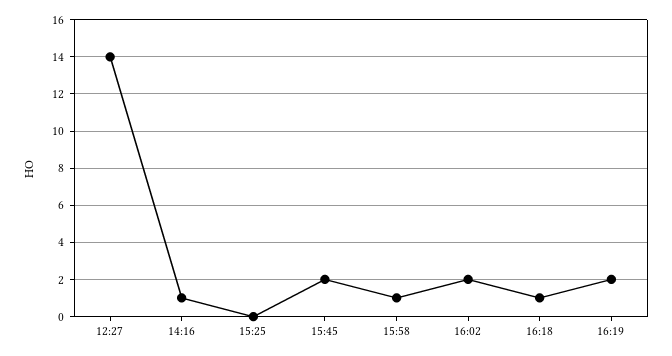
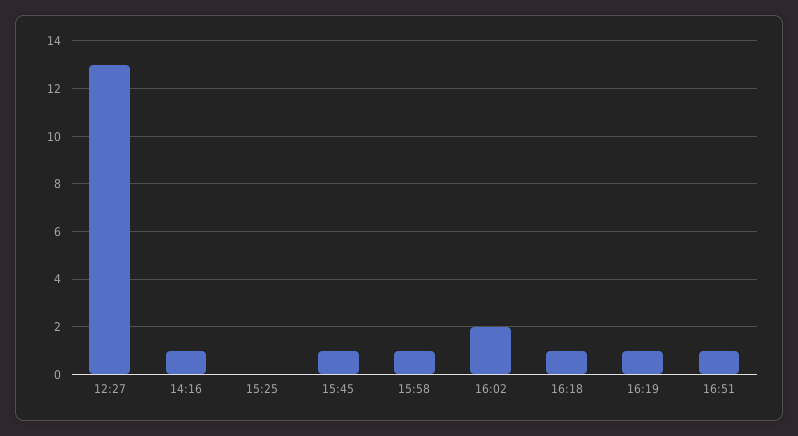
12:27: 14 -> 13
15:45: 2 -> 1
16:19: 2 -> 1
16:51: none -> 1

